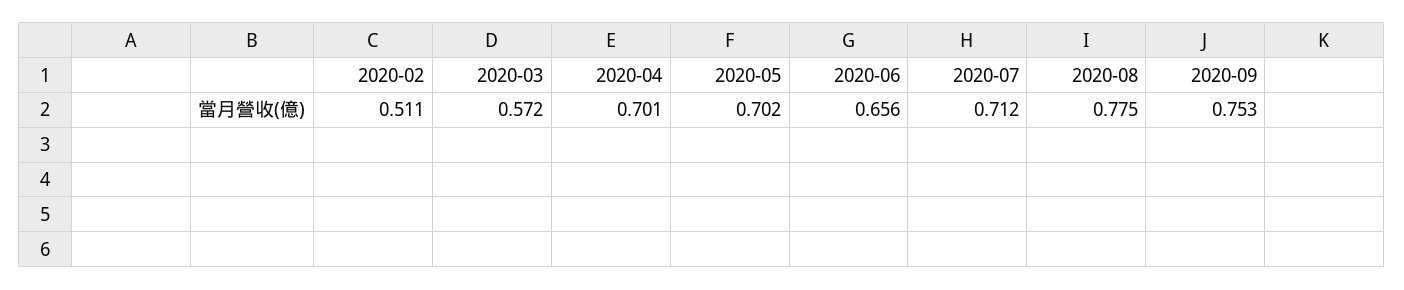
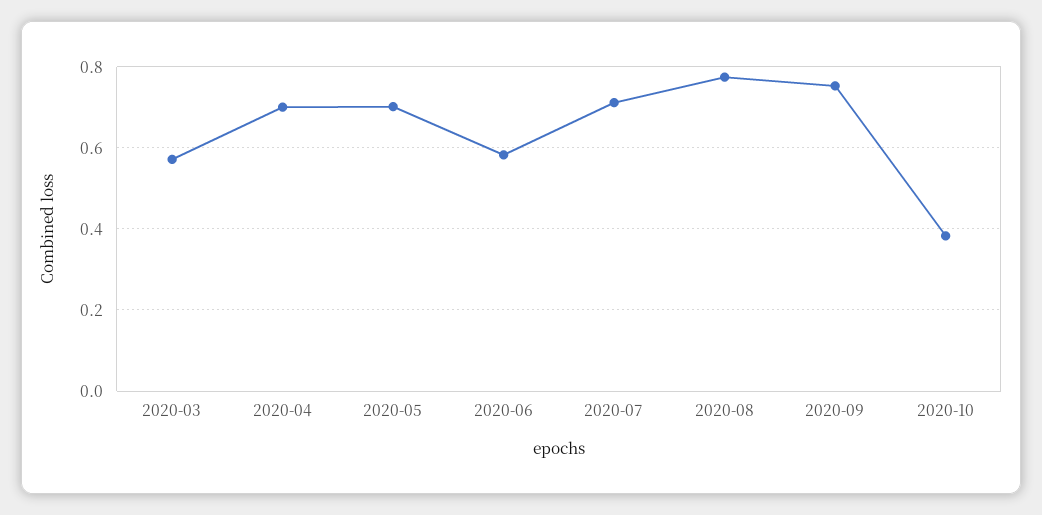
2020-02: 0.511 -> none
2020-06: 0.656 -> 0.58
2020-10: none -> 0.38

